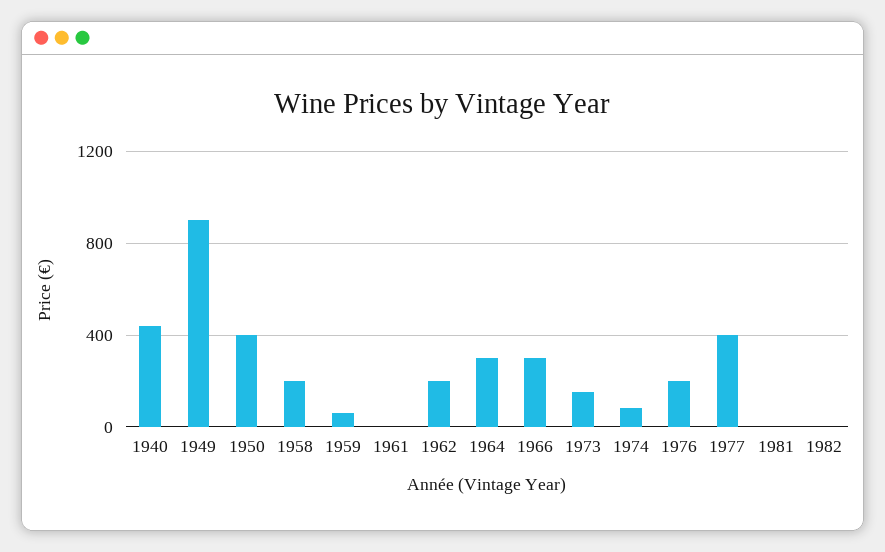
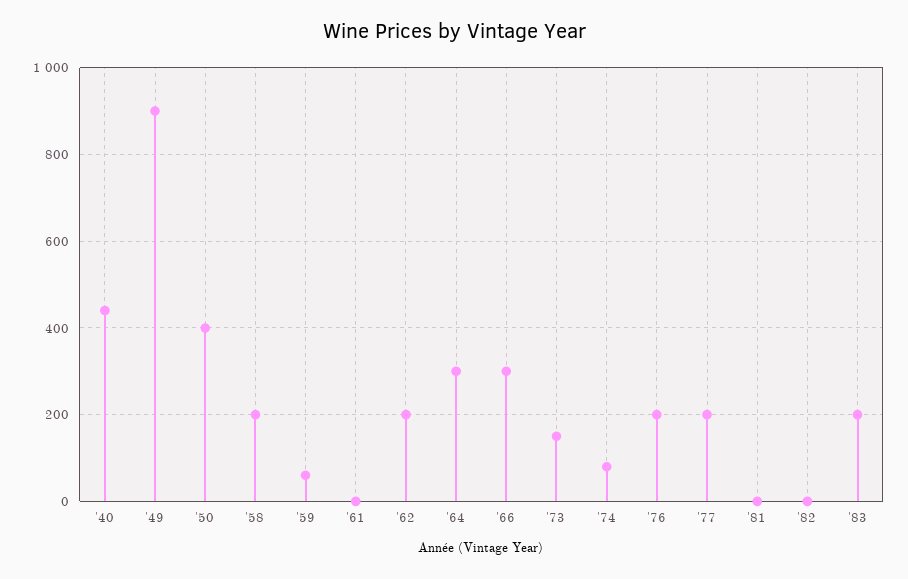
1977: 400 -> 200
'83: none -> 200

